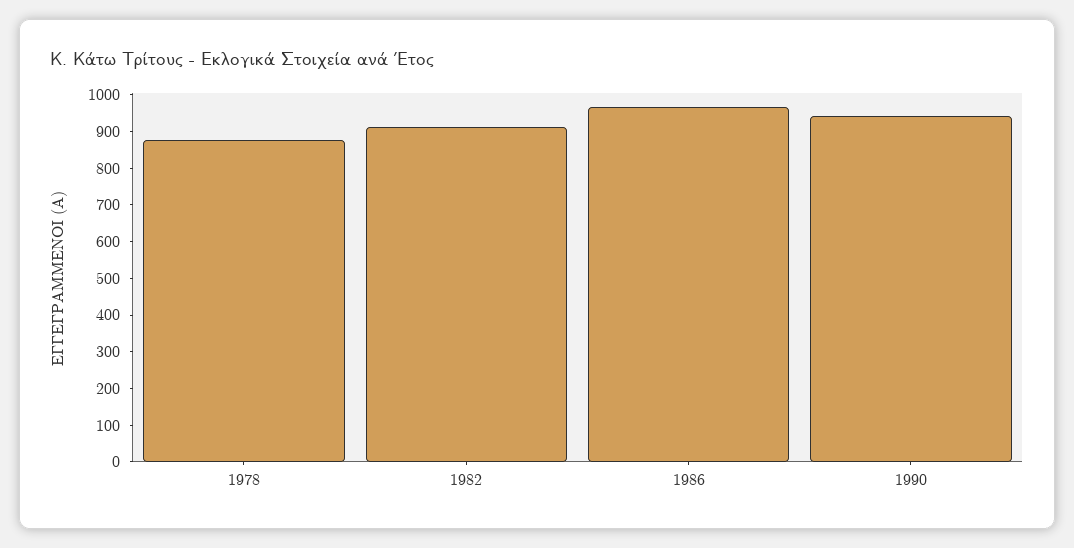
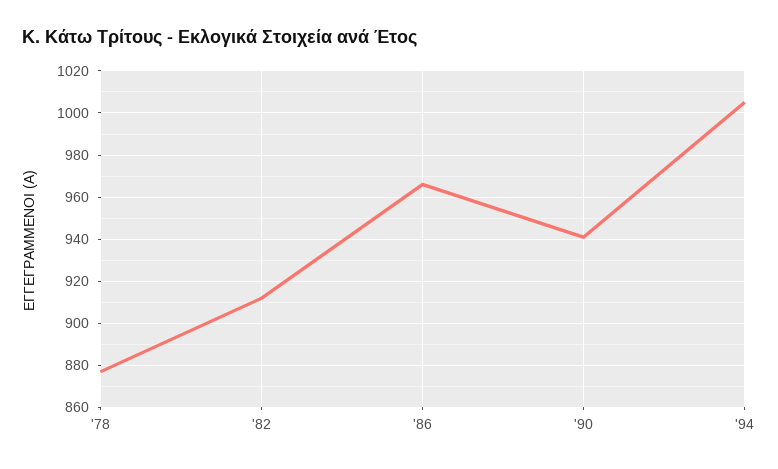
'94: none -> 1005

